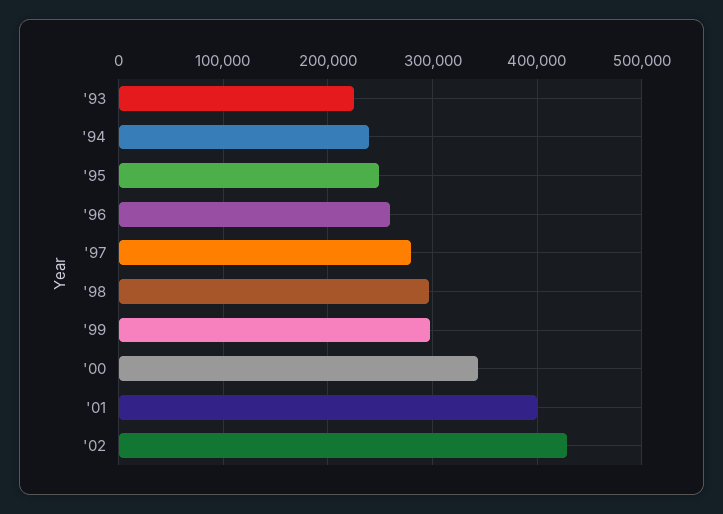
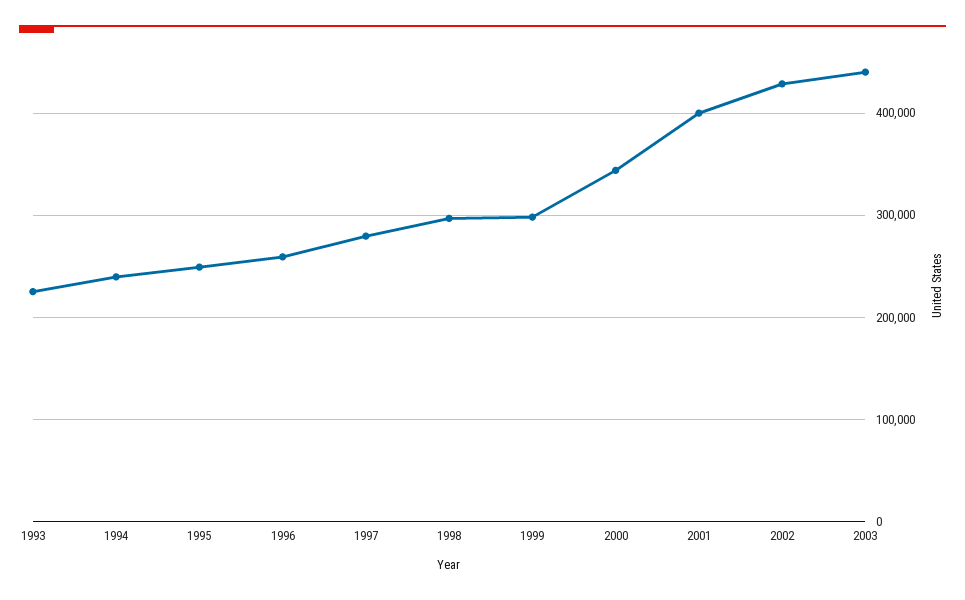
2003: none -> 440000

